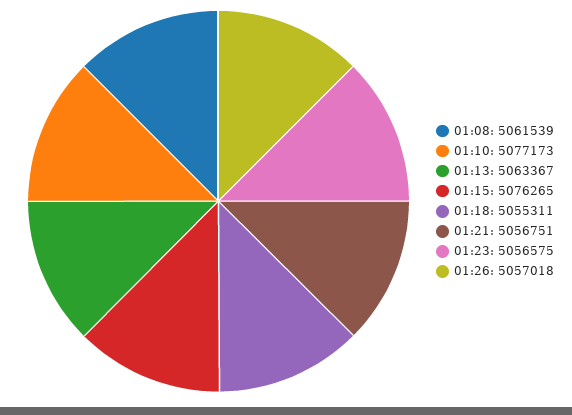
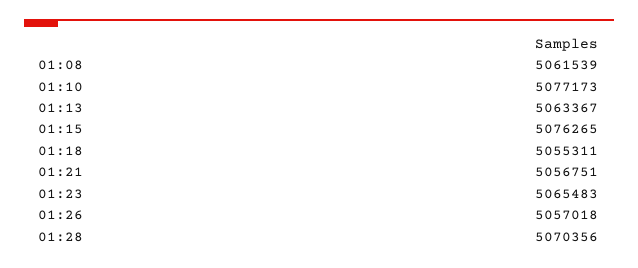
01:23: 5056575 -> 5065483
01:28: none -> 5070356

